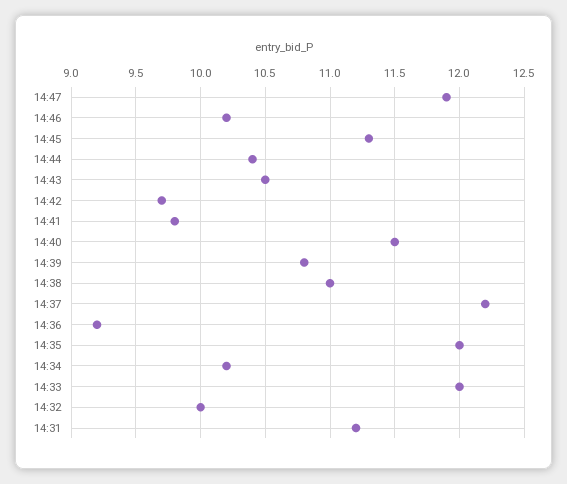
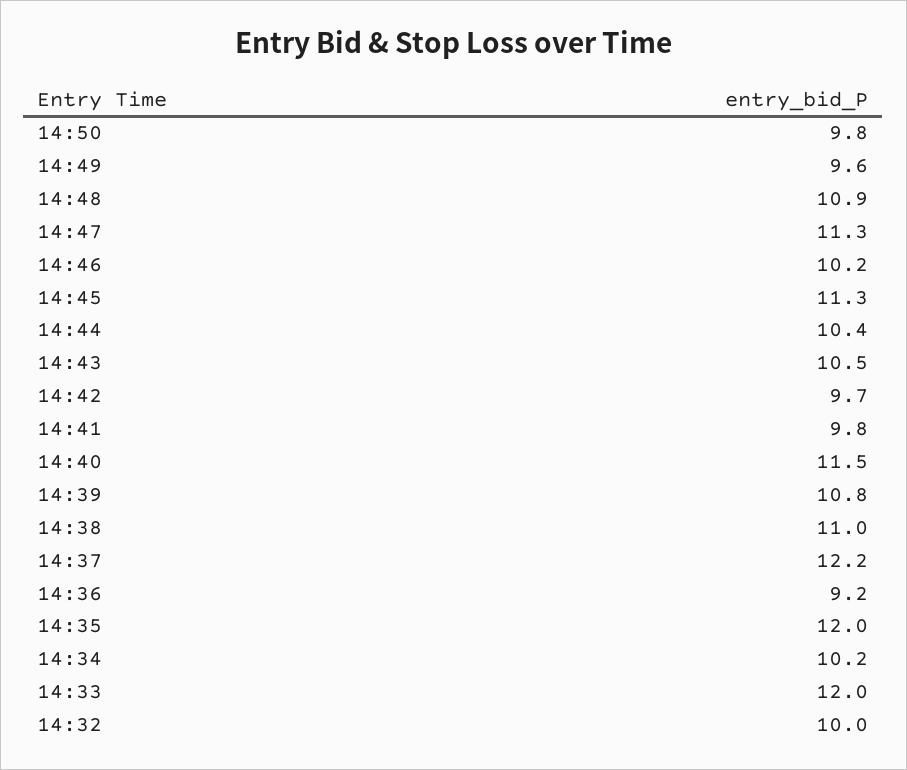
14:47: 11.9 -> 11.3
14:31: 11.2 -> none
14:50: none -> 9.8
14:49: none -> 9.6
14:48: none -> 10.9

